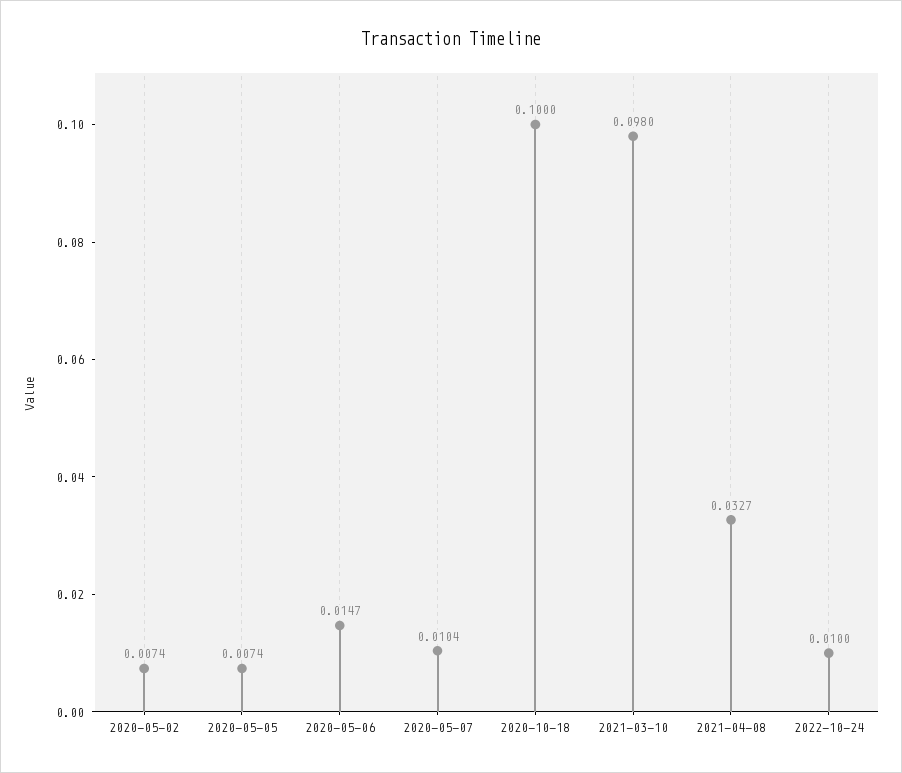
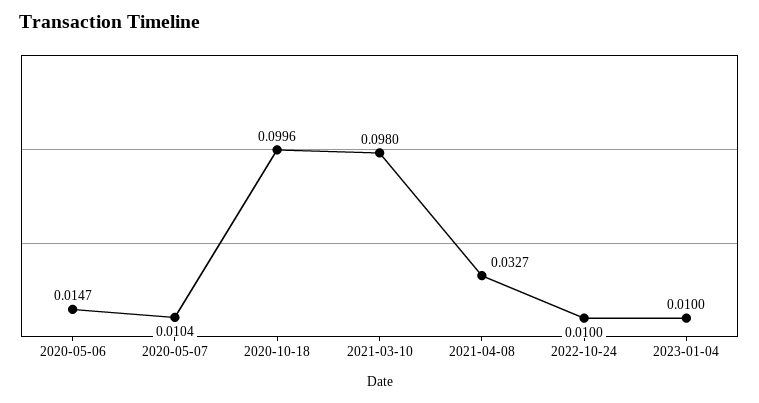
2020-05-02: 0.0074 -> none
2020-05-05: 0.0074 -> none
2020-10-18: 0.1 -> 0.0996
2023-01-04: none -> 0.01

